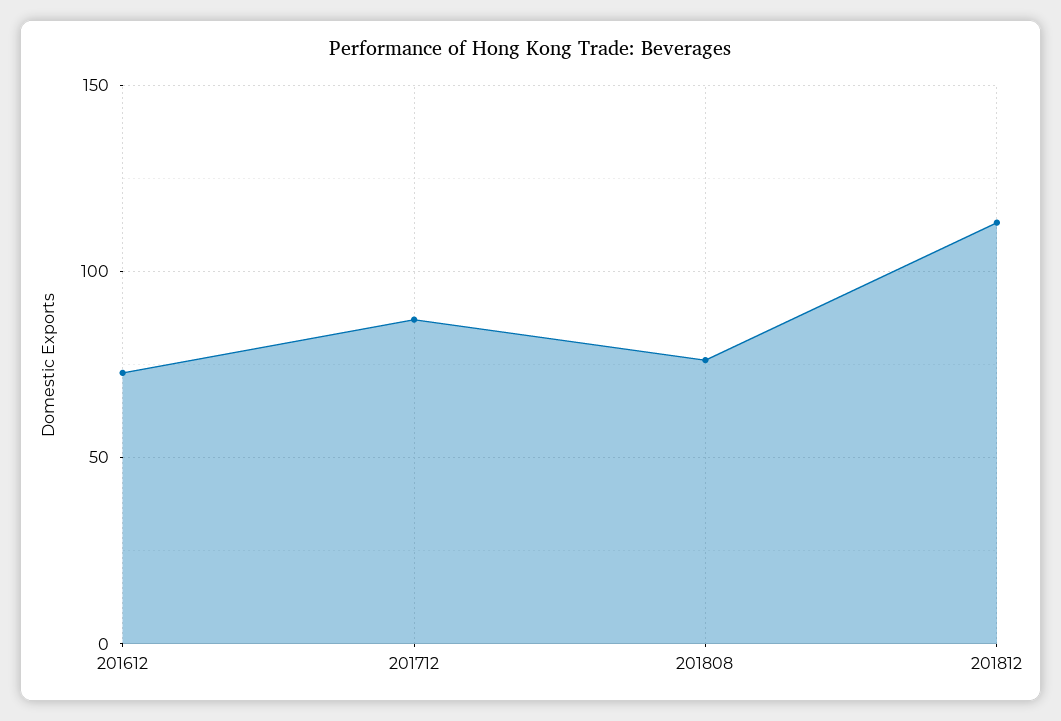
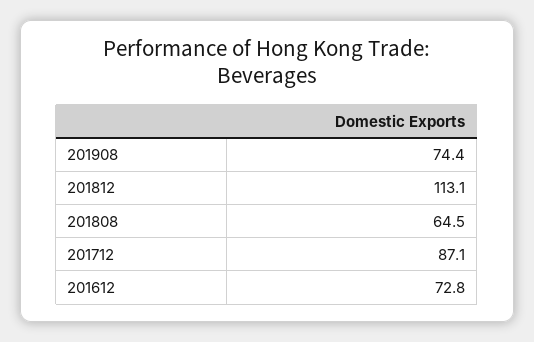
201808: 75 -> 64.5
201908: none -> 74.4

